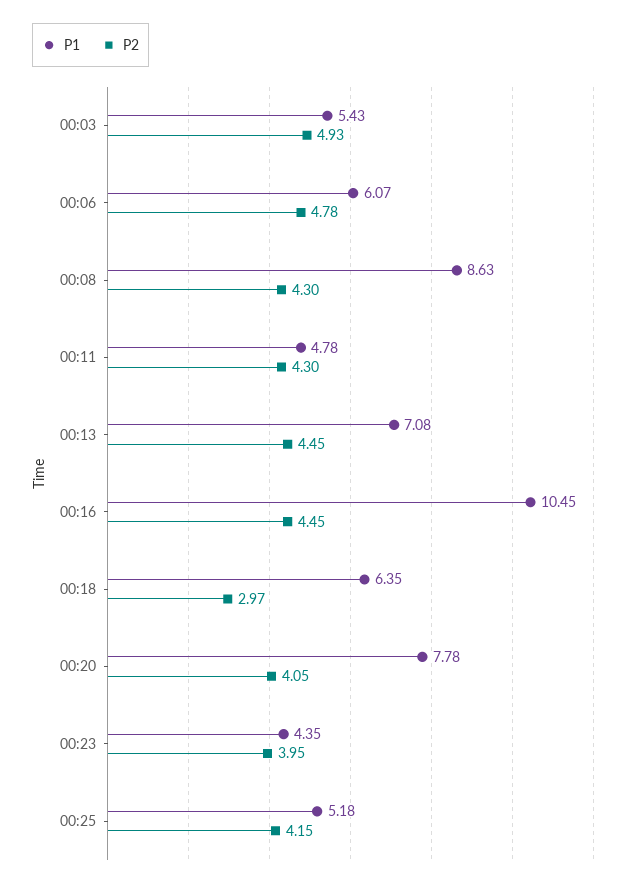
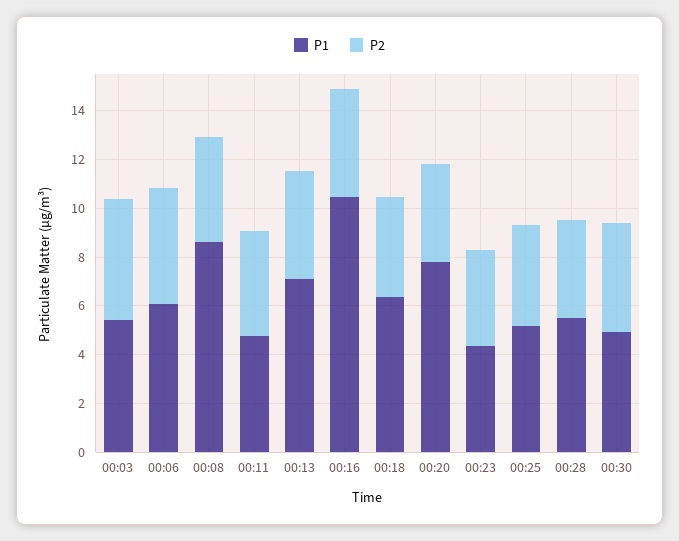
P2, 00:18: 2.97 -> 4
P1, 00:28: none -> 5.5
P2, 00:28: none -> 4
P1, 00:30: none -> 5
P2, 00:30: none -> 4.5

